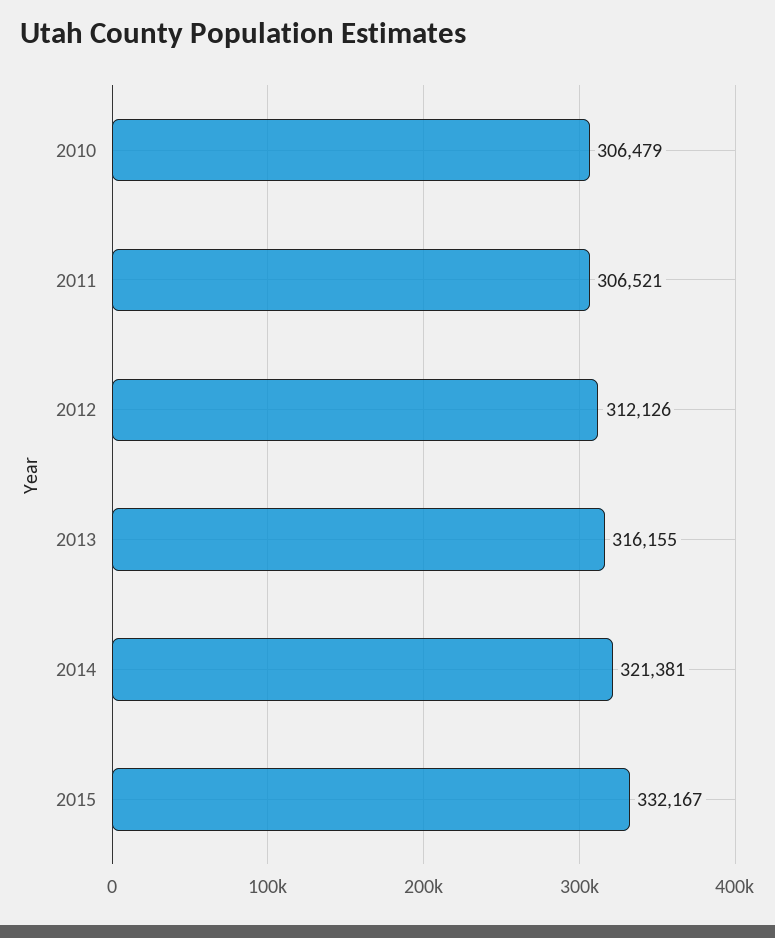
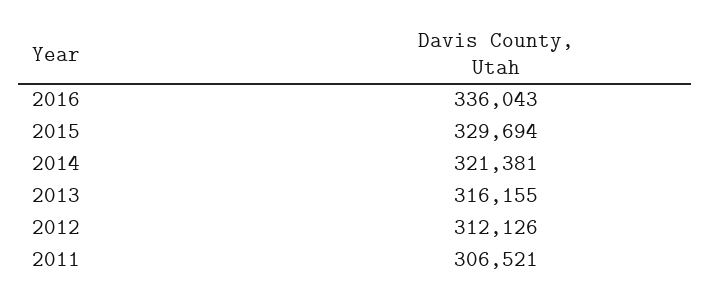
2010: 306479 -> none
2015: 332167 -> 329694
2016: none -> 336043

